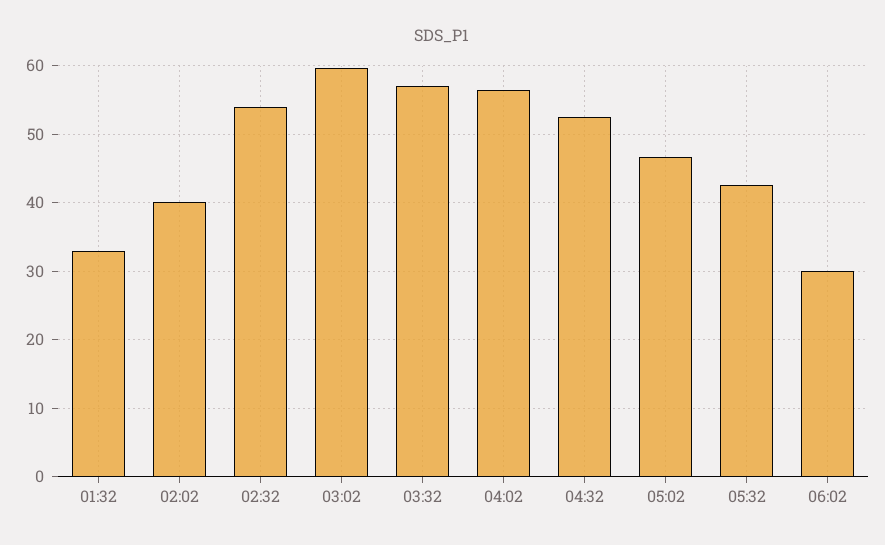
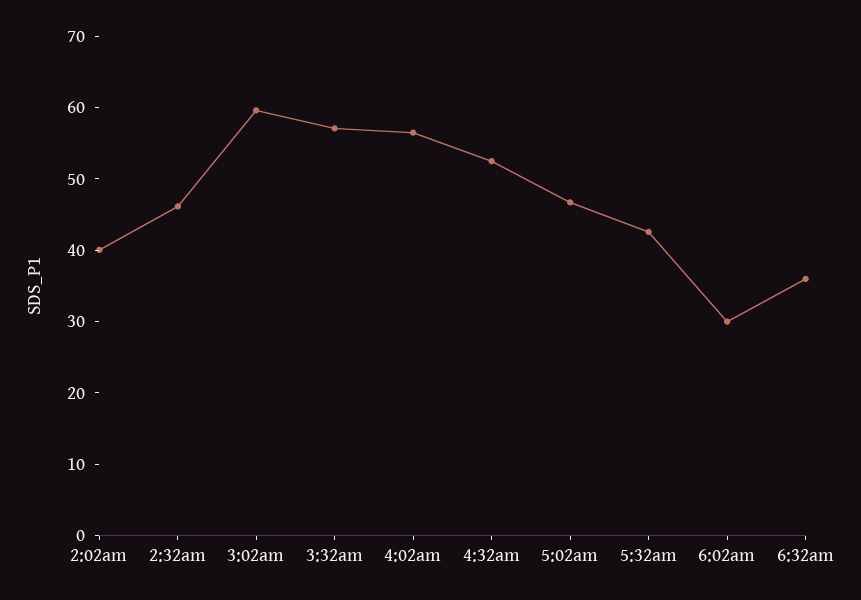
01:32: 33 -> none
02:32: 54 -> 46
6:32am: none -> 36

